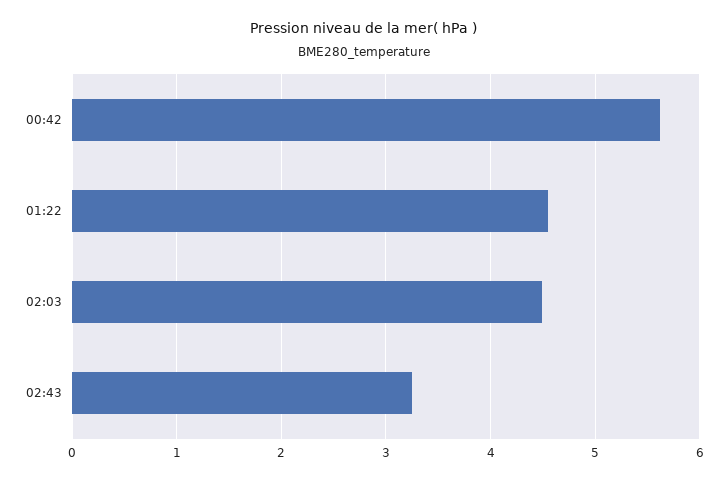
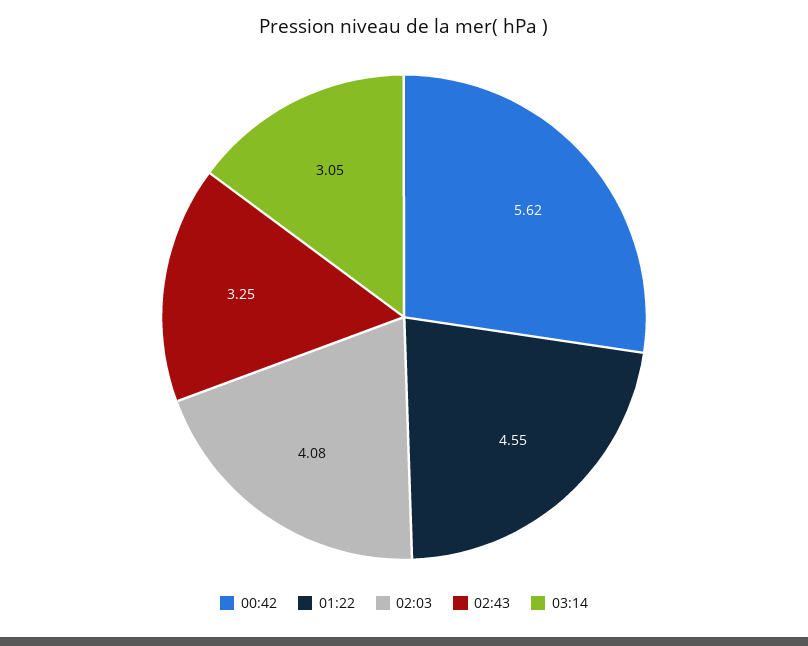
02:03: 4.5 -> 4.08
03:14: none -> 3.05

